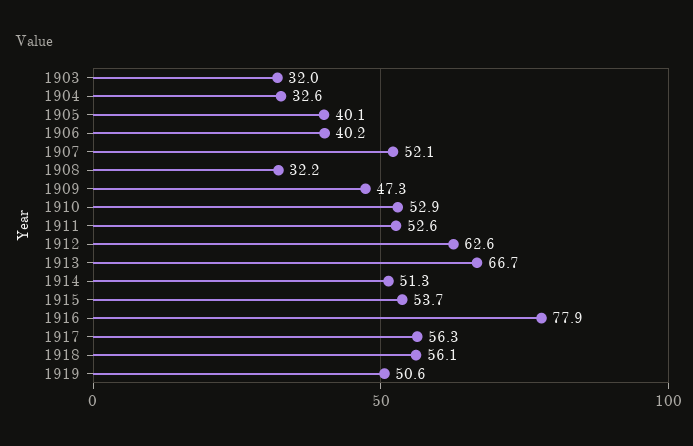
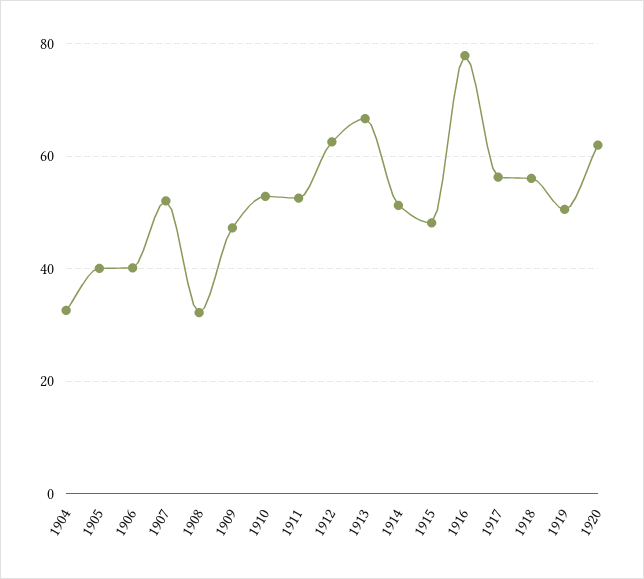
1903: 32 -> none
1915: 53.7 -> 48
1920: none -> 62

